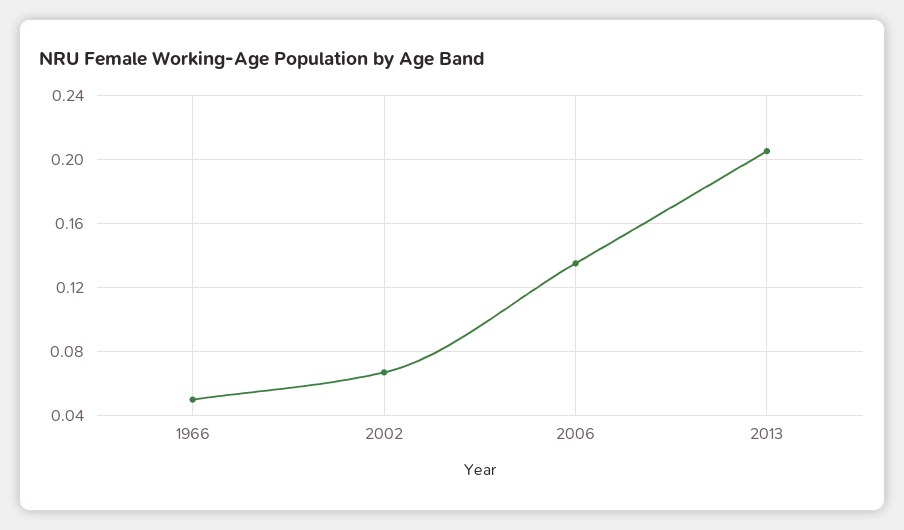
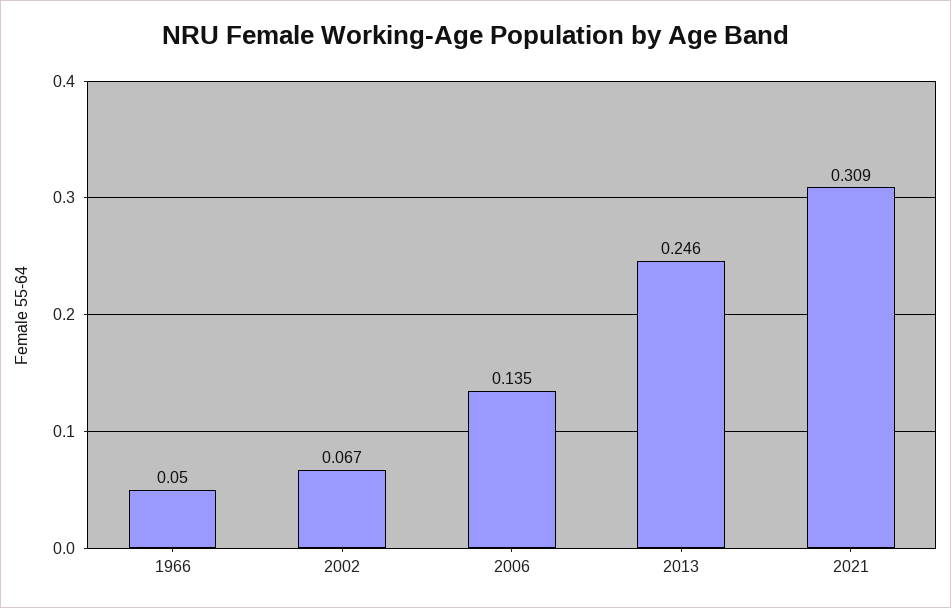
2013: 0.205 -> 0.246
2021: none -> 0.309

